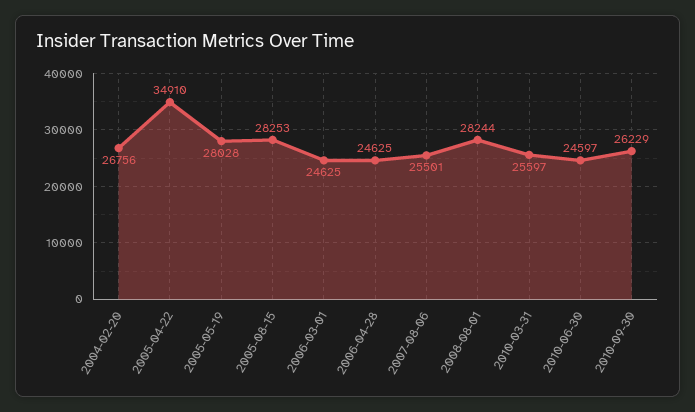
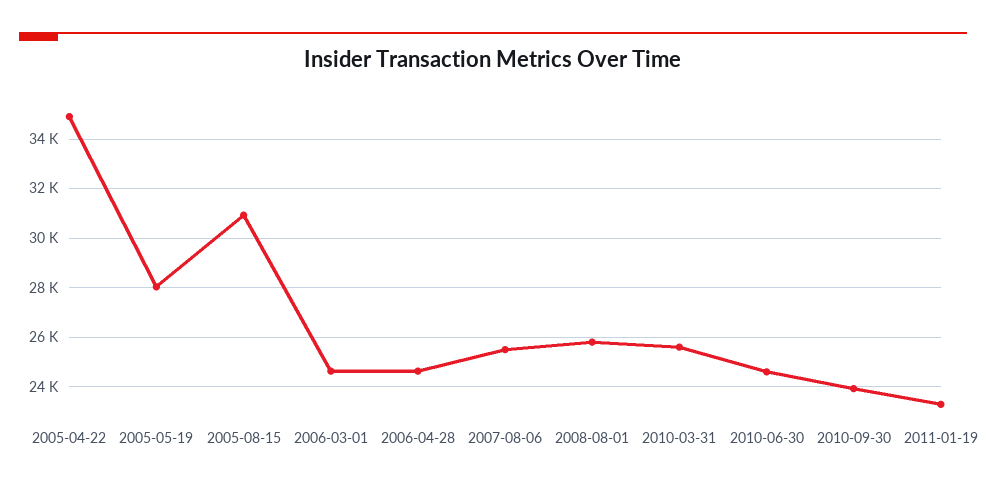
2004-02-20: 26756 -> none
2005-08-15: 28253 -> 31000
2008-08-01: 28244 -> 25750
2010-09-30: 26229 -> 24000
2011-01-19: none -> 23250

